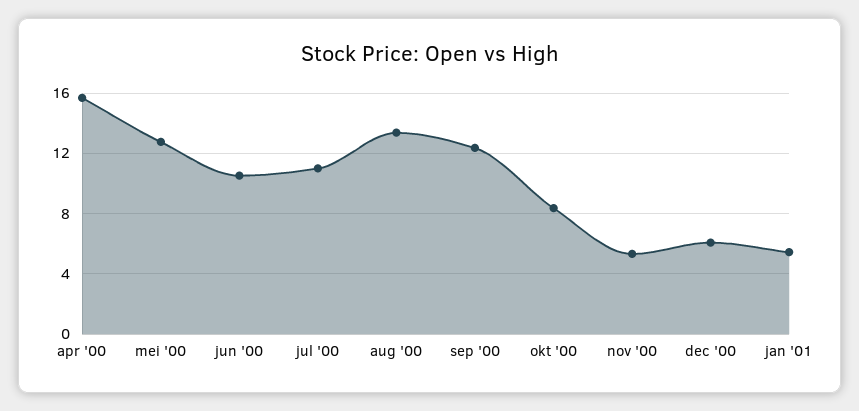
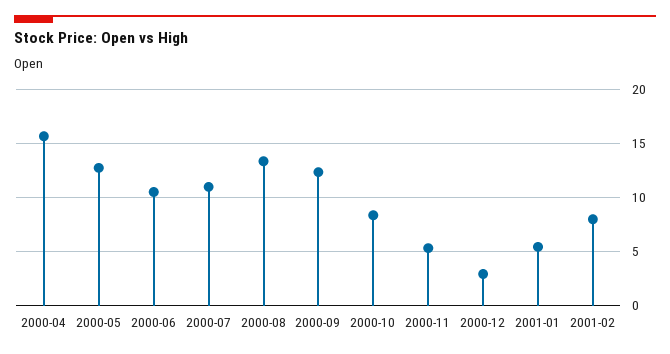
dec '00: 6 -> 3
2001-02: none -> 8

